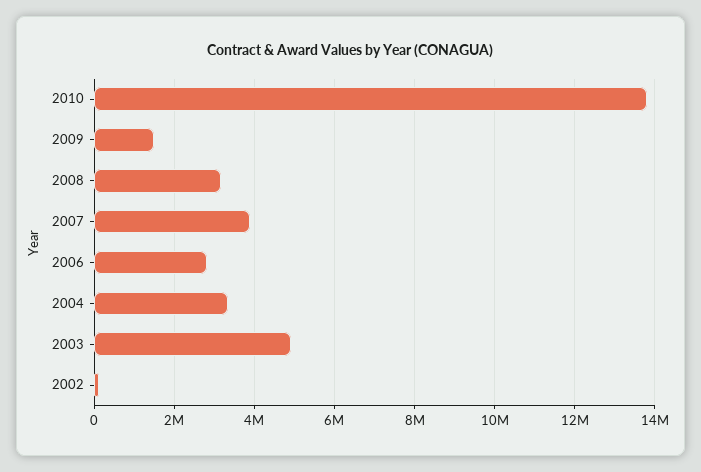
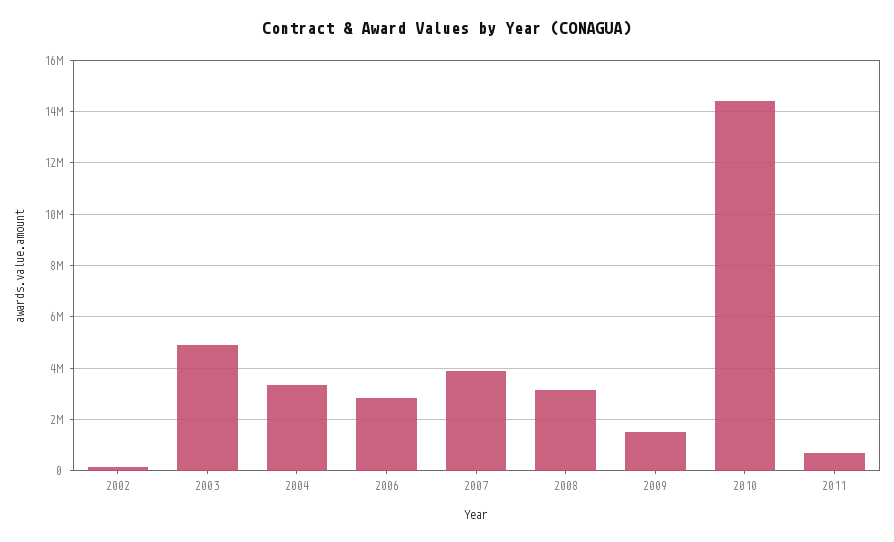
2010: 13800000 -> 14500000
2011: none -> 750000

